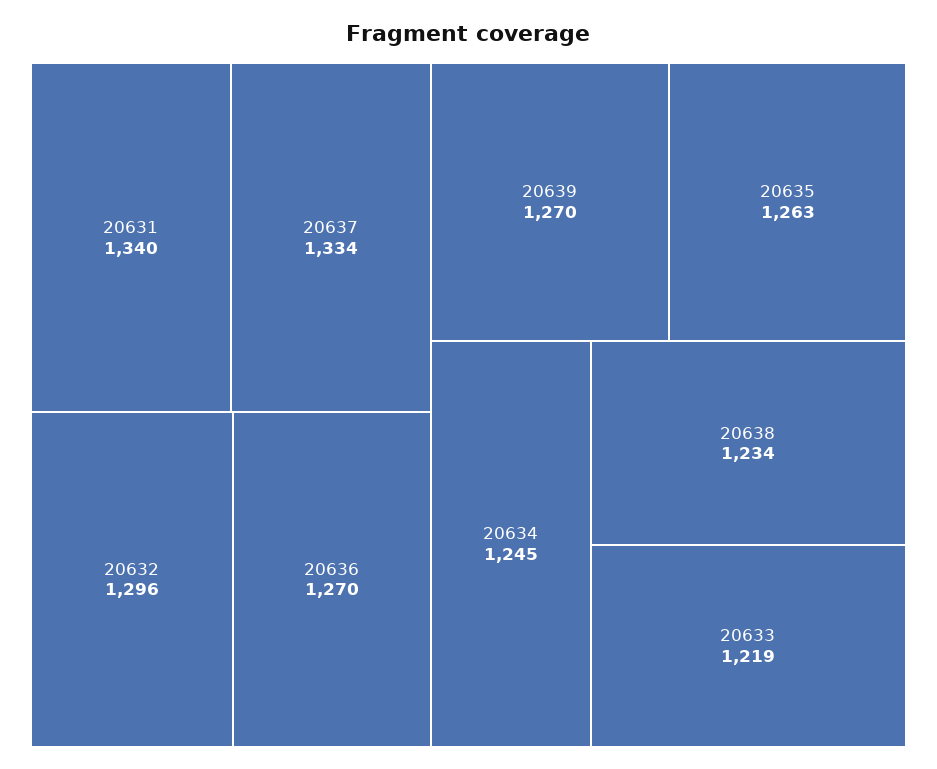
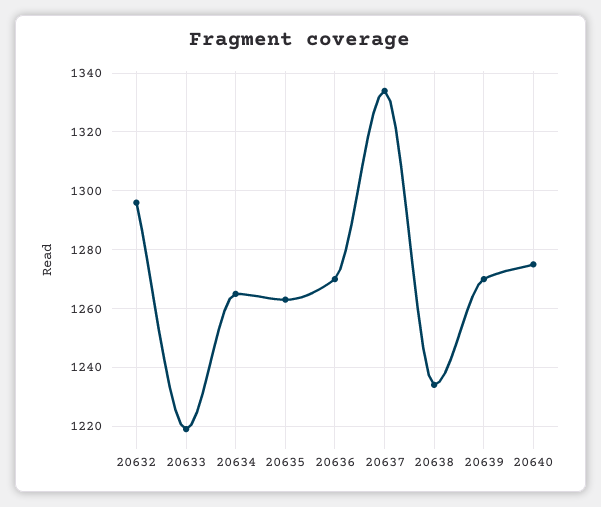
20631: 1340 -> none
20634: 1245 -> 1265
20640: none -> 1275

